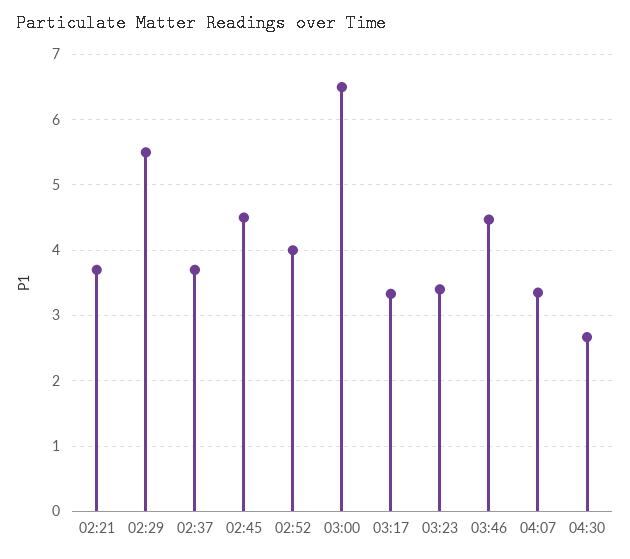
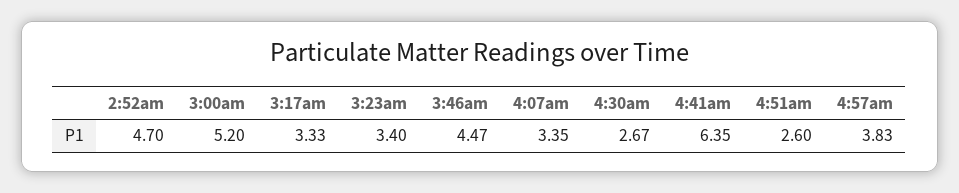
02:21: 3.7 -> none
02:29: 5.5 -> none
02:37: 3.7 -> none
02:45: 4.5 -> none
02:52: 4 -> 4.7
03:00: 6.5 -> 5.2
4:41am: none -> 6.35
4:51am: none -> 2.6
4:57am: none -> 3.83

